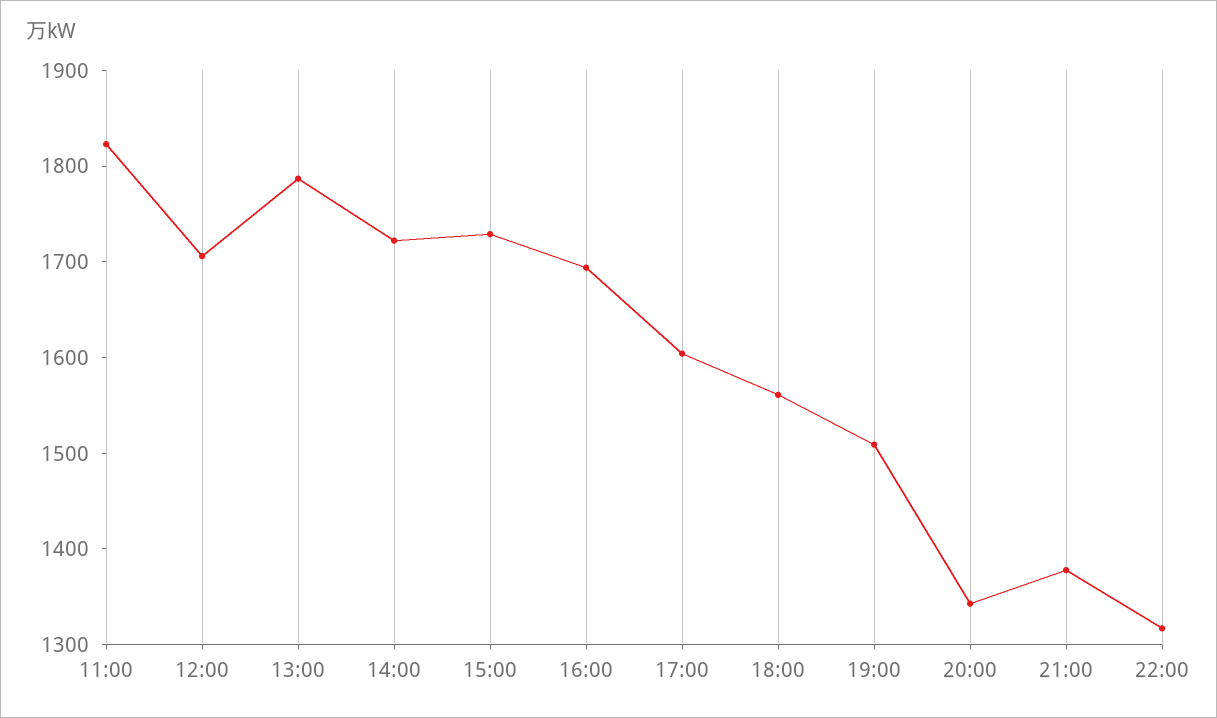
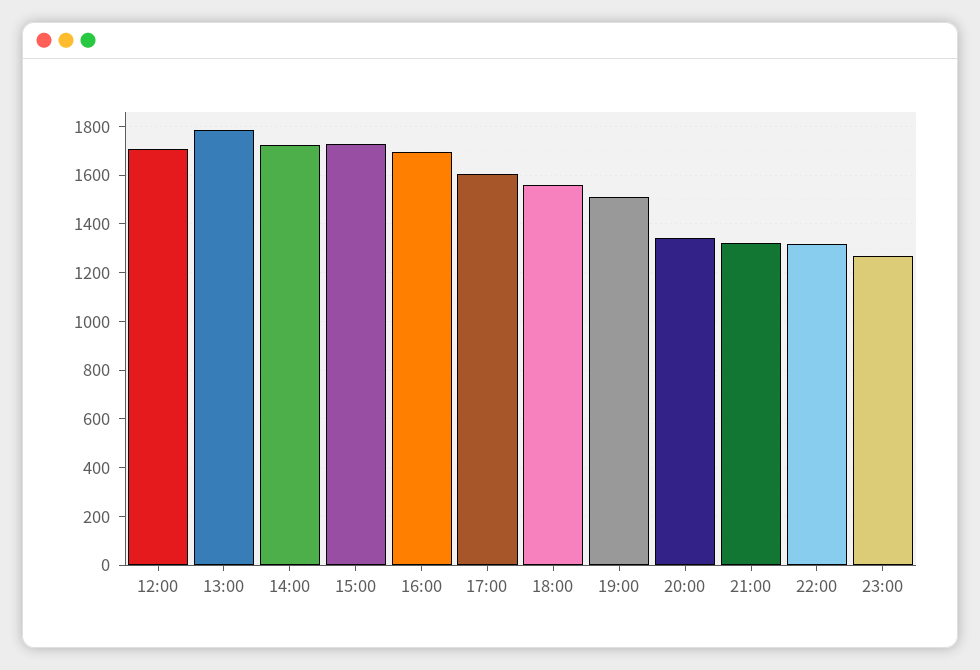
11:00: 1820 -> none
21:00: 1380 -> 1325
23:00: none -> 1275

